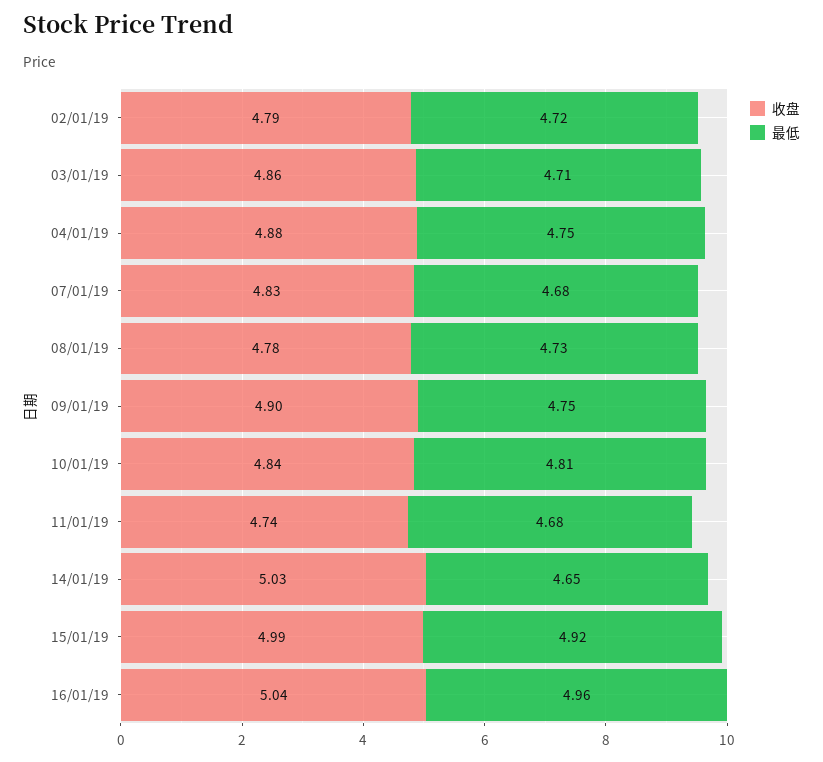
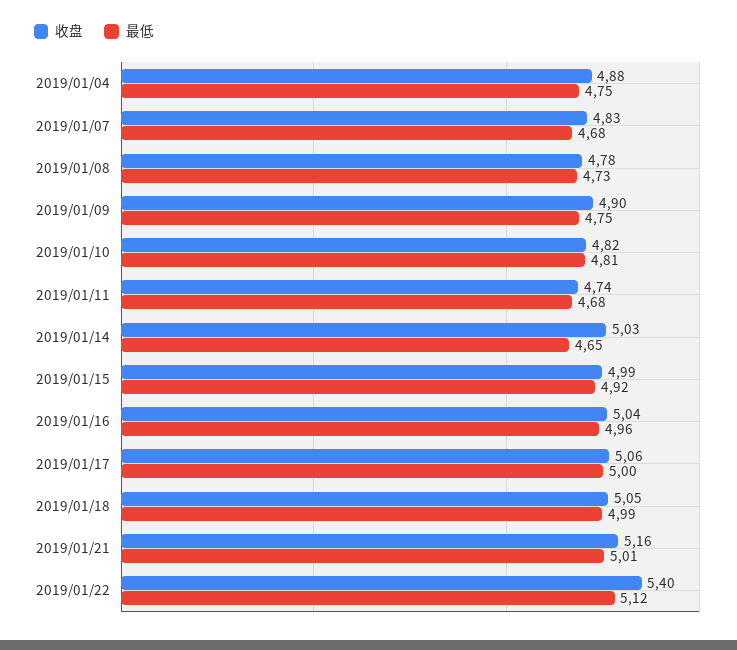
收盘, 02/01/19: 4.79 -> none
最低, 02/01/19: 4.72 -> none
收盘, 03/01/19: 4.86 -> none
最低, 03/01/19: 4.71 -> none
收盘, 10/01/19: 4.84 -> 4.82
收盘, 2019/01/17: none -> 5.06
最低, 2019/01/17: none -> 5
收盘, 2019/01/18: none -> 5.05
最低, 2019/01/18: none -> 4.99
收盘, 2019/01/21: none -> 5.16
最低, 2019/01/21: none -> 5.01
收盘, 2019/01/22: none -> 5.4
最低, 2019/01/22: none -> 5.12

